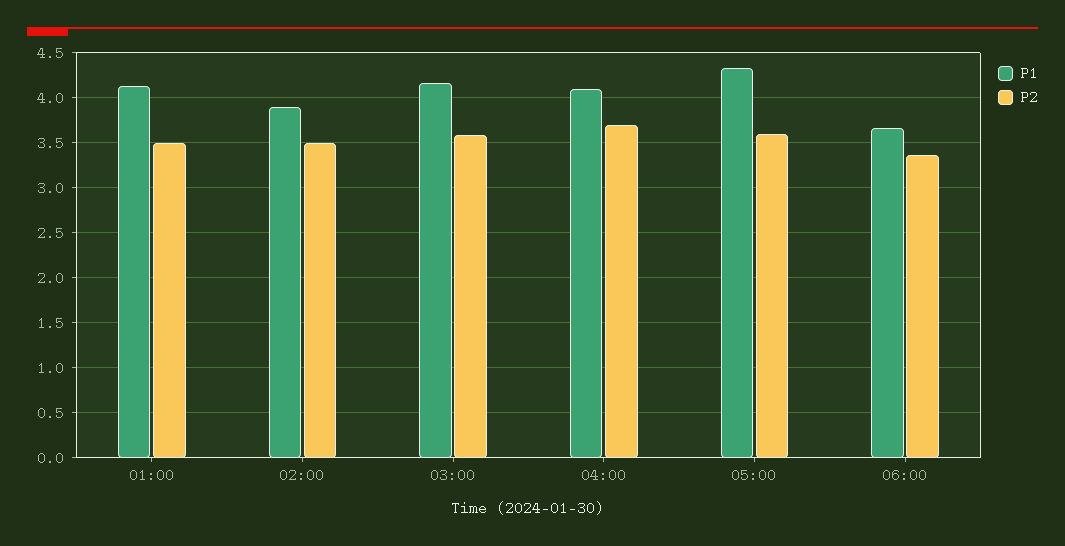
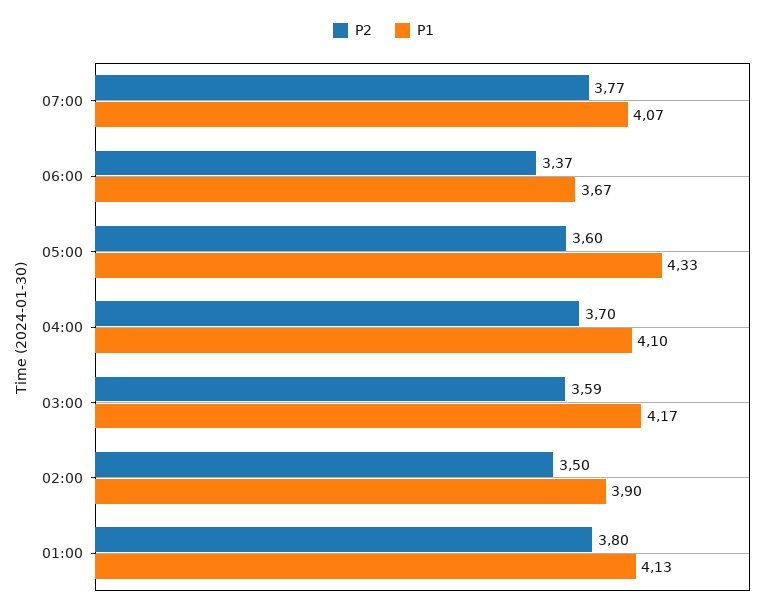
P2, 01:00: 3.5 -> 3.8
P2, 07:00: none -> 3.77
P1, 07:00: none -> 4.07

